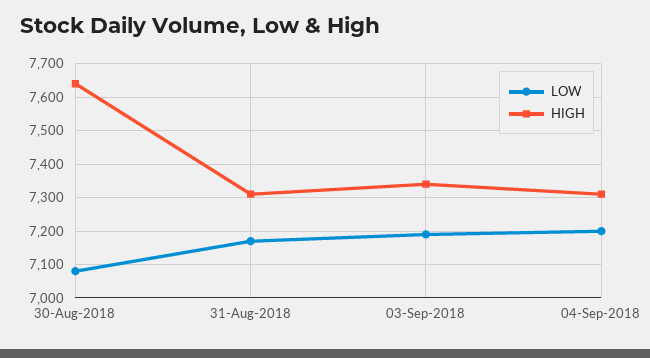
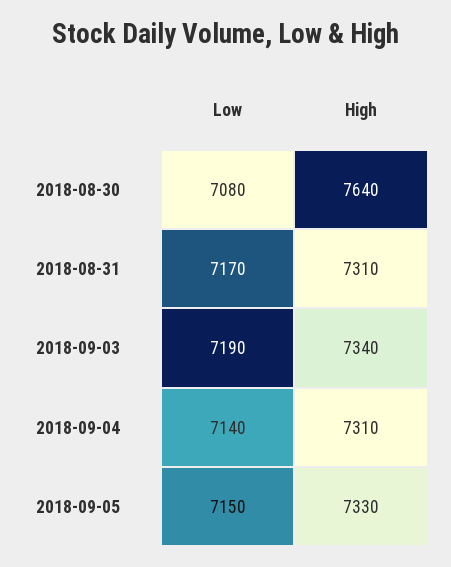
LOW, 04-Sep-2018: 7200 -> 7140
LOW, 2018-09-05: none -> 7150
HIGH, 2018-09-05: none -> 7330

